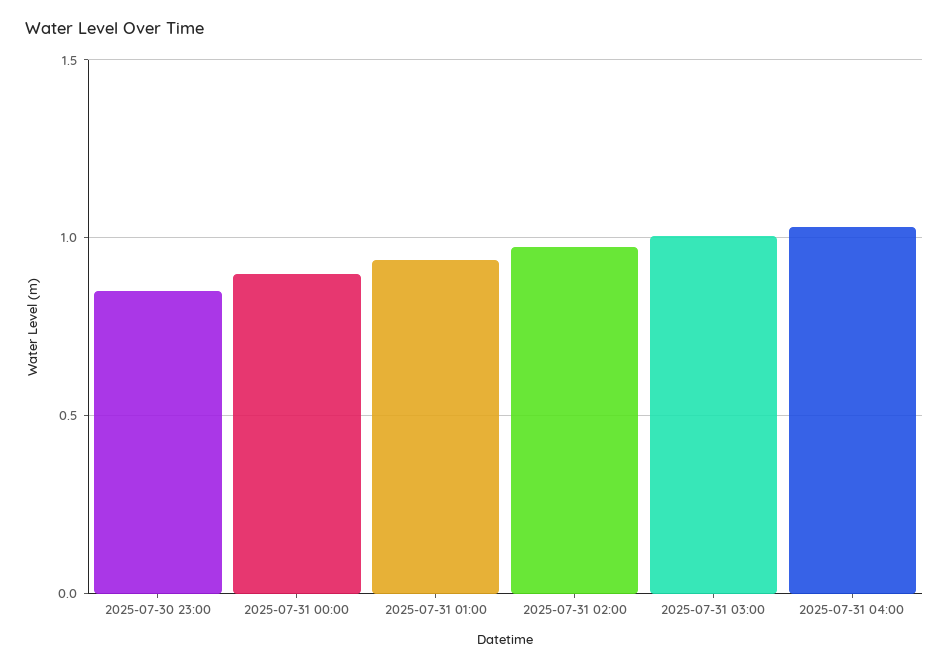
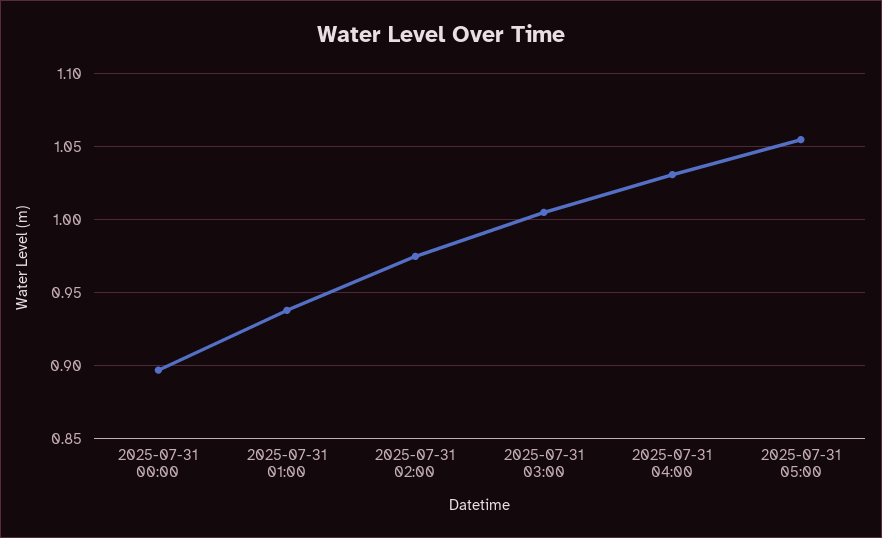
2025-07-30 23:00: 0.85 -> none
2025-07-31 05:00: none -> 1.055

